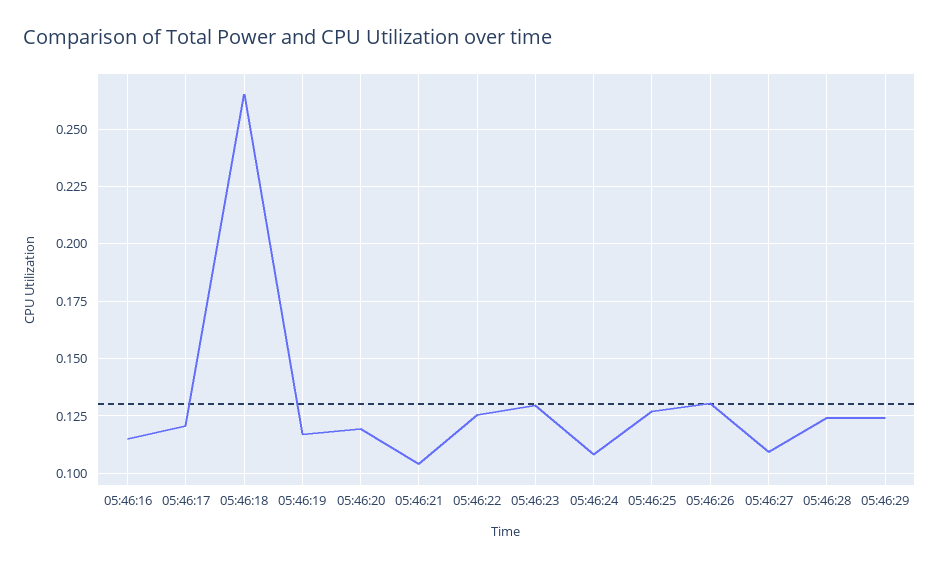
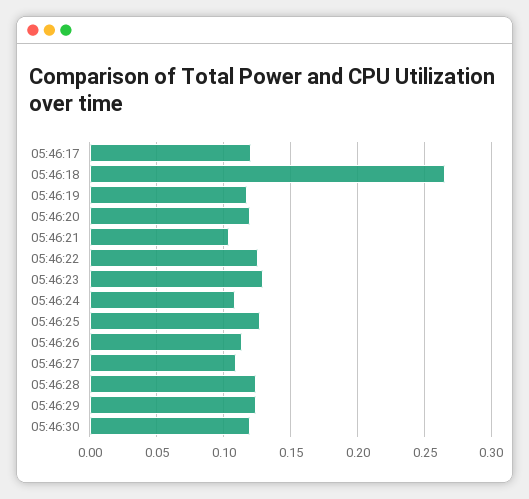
05:46:16: 0.115 -> none
05:46:26: 0.13 -> 0.115
05:46:30: none -> 0.12

